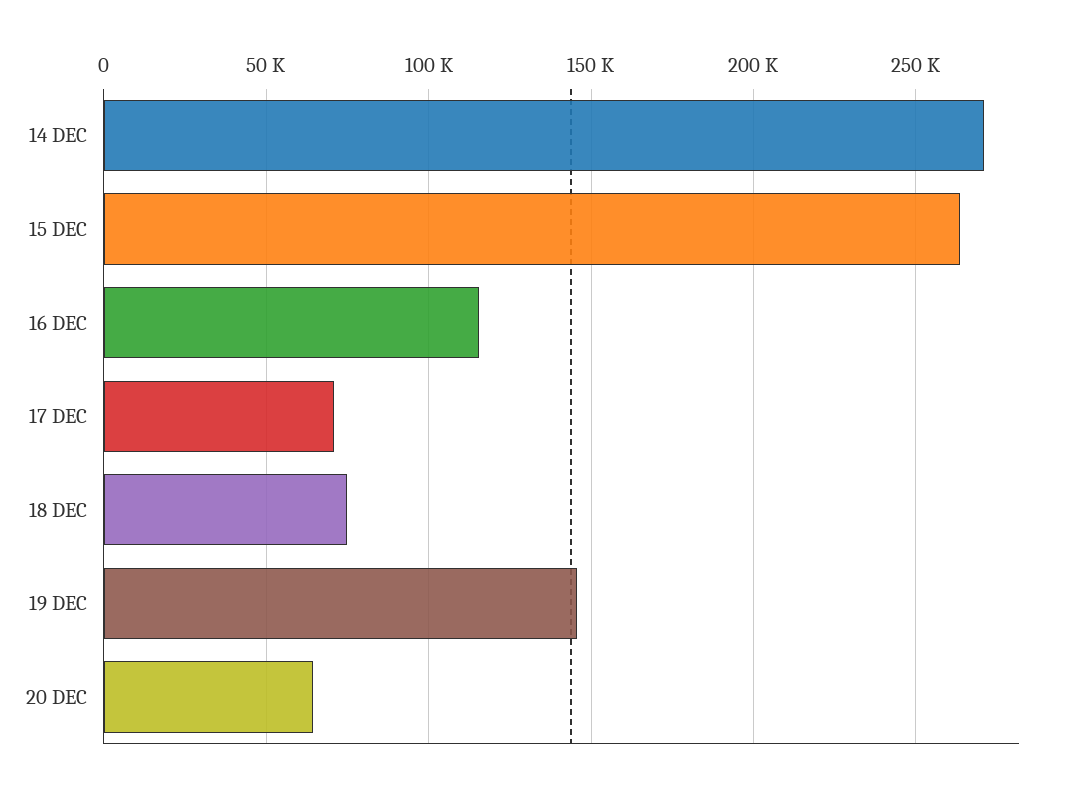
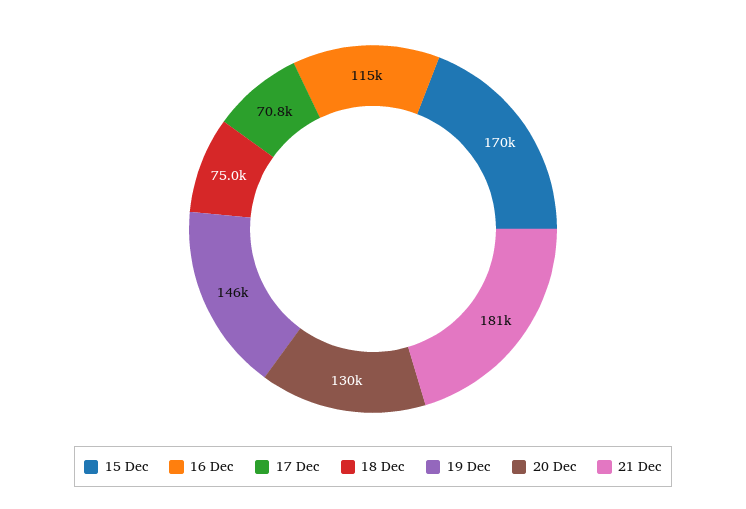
14 DEC: 270000 -> none
15 DEC: 265000 -> 170000
20 DEC: 65000 -> 130000
21 Dec: none -> 181000

